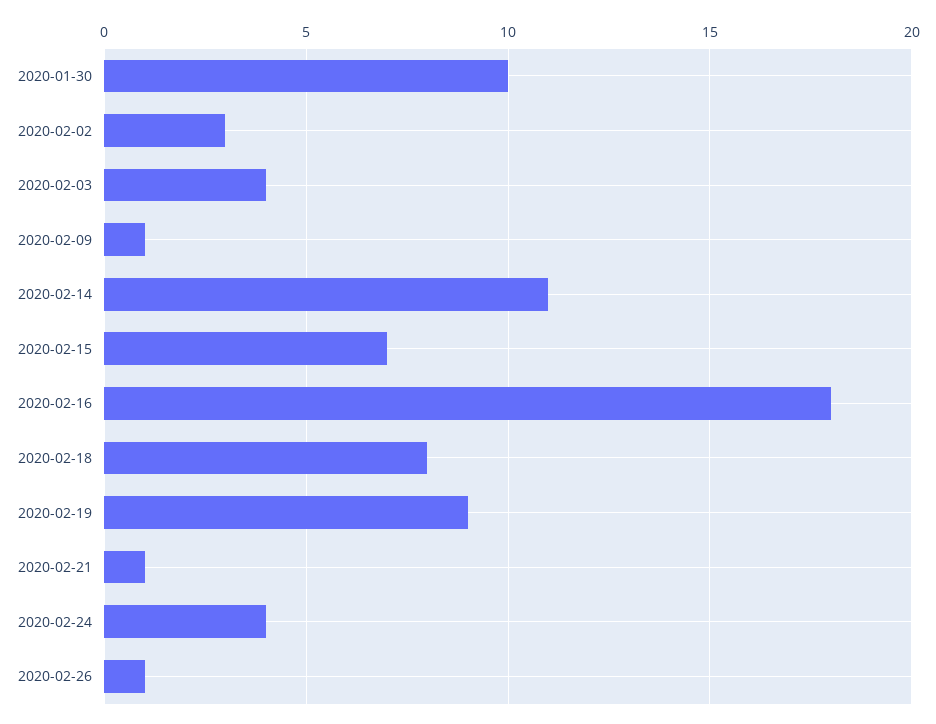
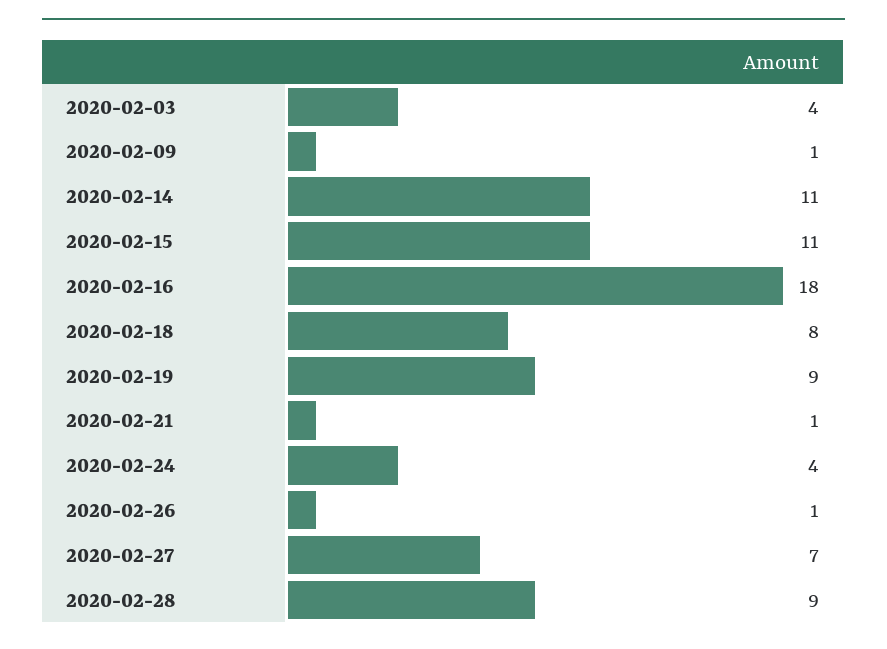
2020-01-30: 10 -> none
2020-02-02: 3 -> none
2020-02-15: 7 -> 11
2020-02-27: none -> 7
2020-02-28: none -> 9

